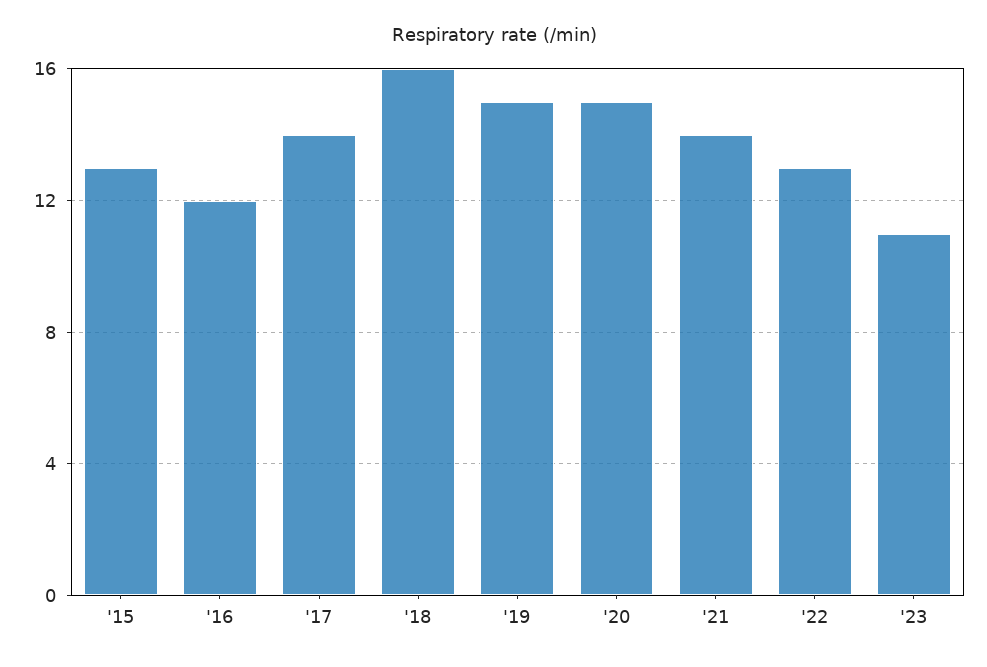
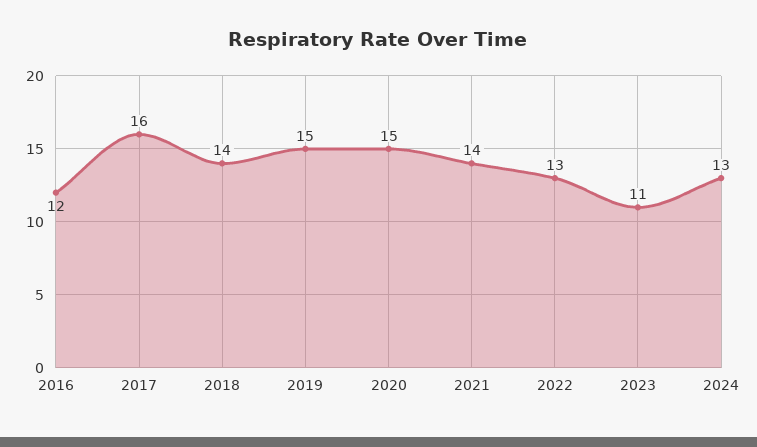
'15: 13 -> none
'17: 14 -> 16
'18: 16 -> 14
2024: none -> 13

